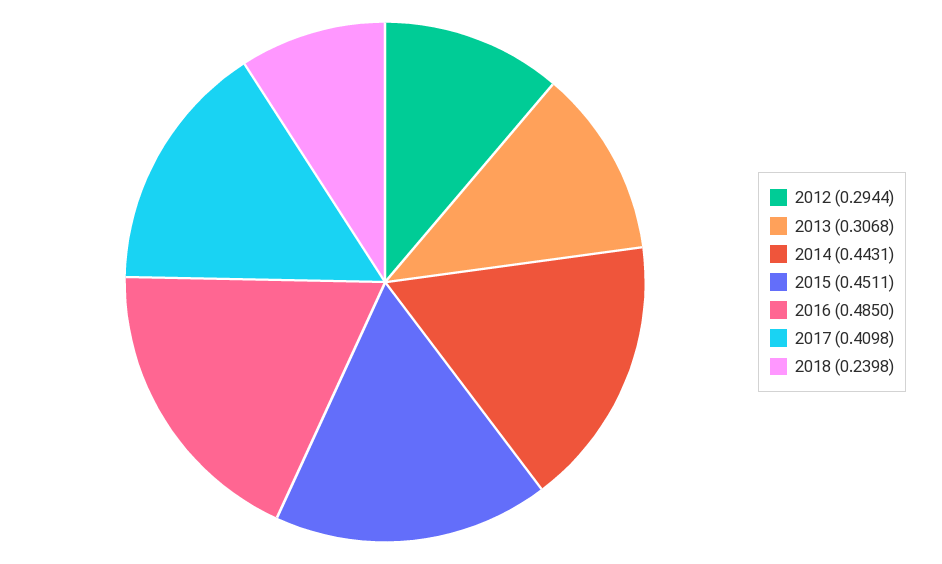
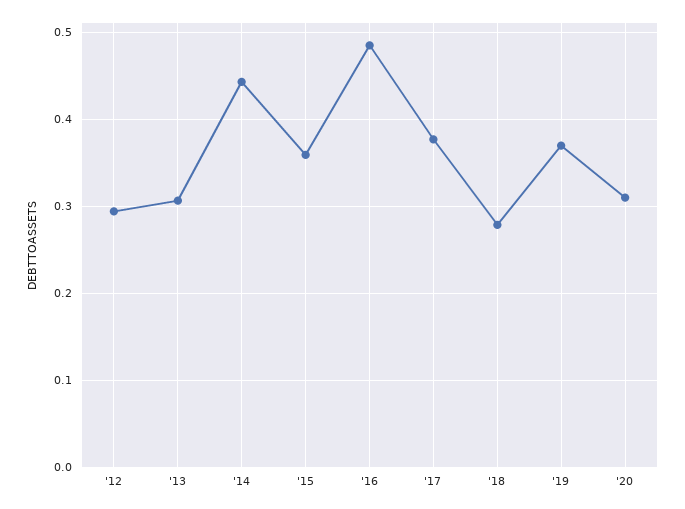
2015: 0.4511 -> 0.36
2017: 0.4098 -> 0.38
2018: 0.2398 -> 0.28
'19: none -> 0.37
'20: none -> 0.31

